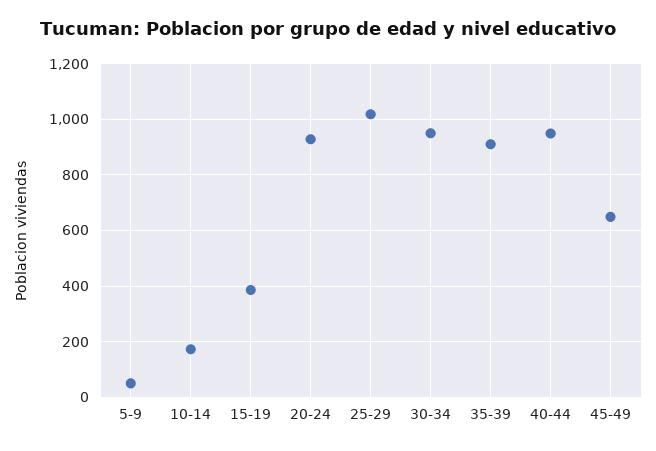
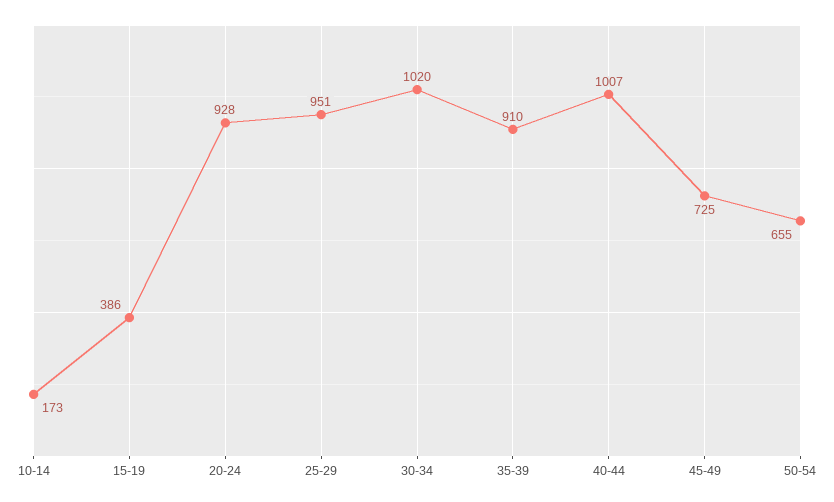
5-9: 50 -> none
25-29: 1025 -> 951
30-34: 950 -> 1020
40-44: 950 -> 1007
45-49: 650 -> 725
50-54: none -> 655

